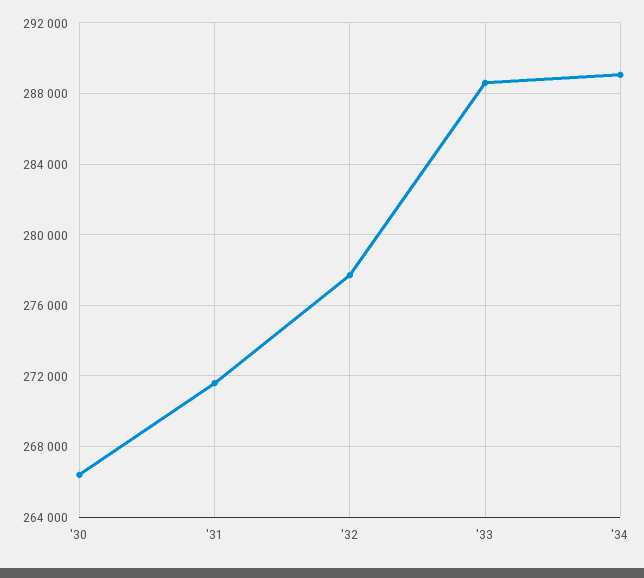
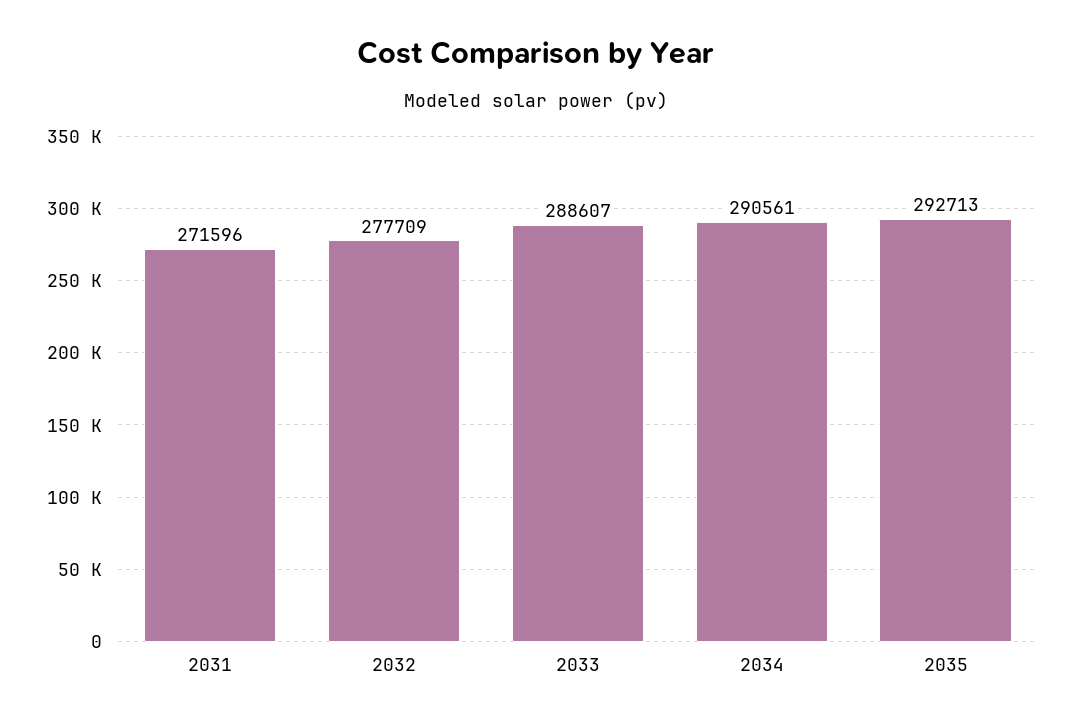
'30: 266500 -> none
'34: 289000 -> 290561
2035: none -> 292713

